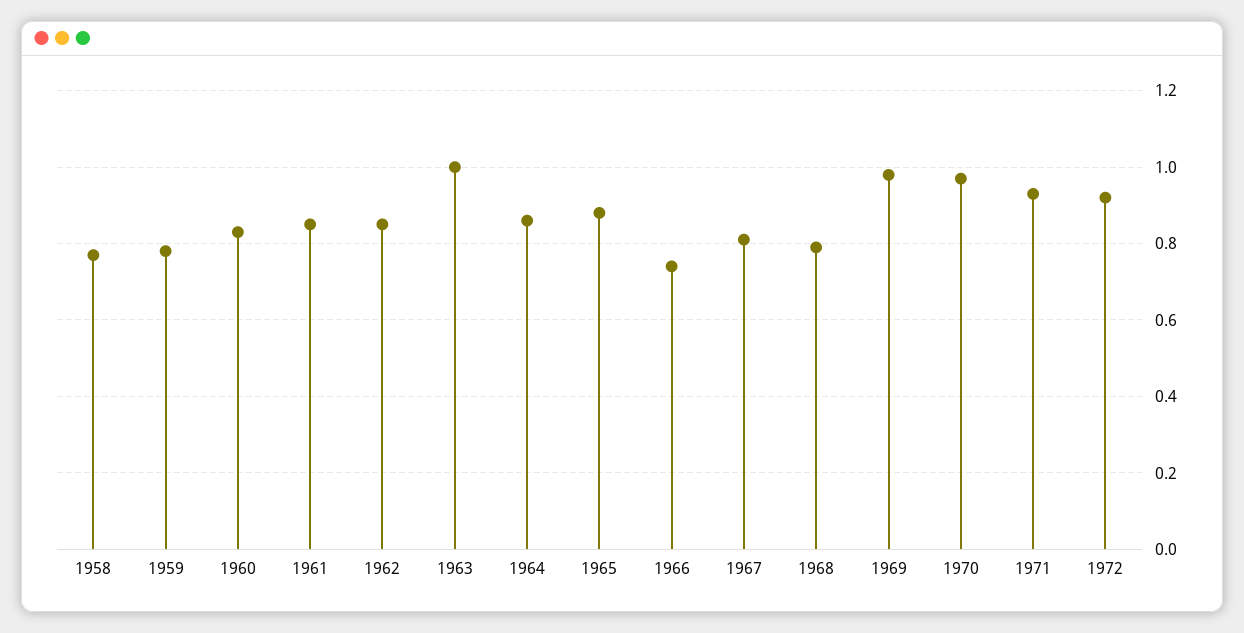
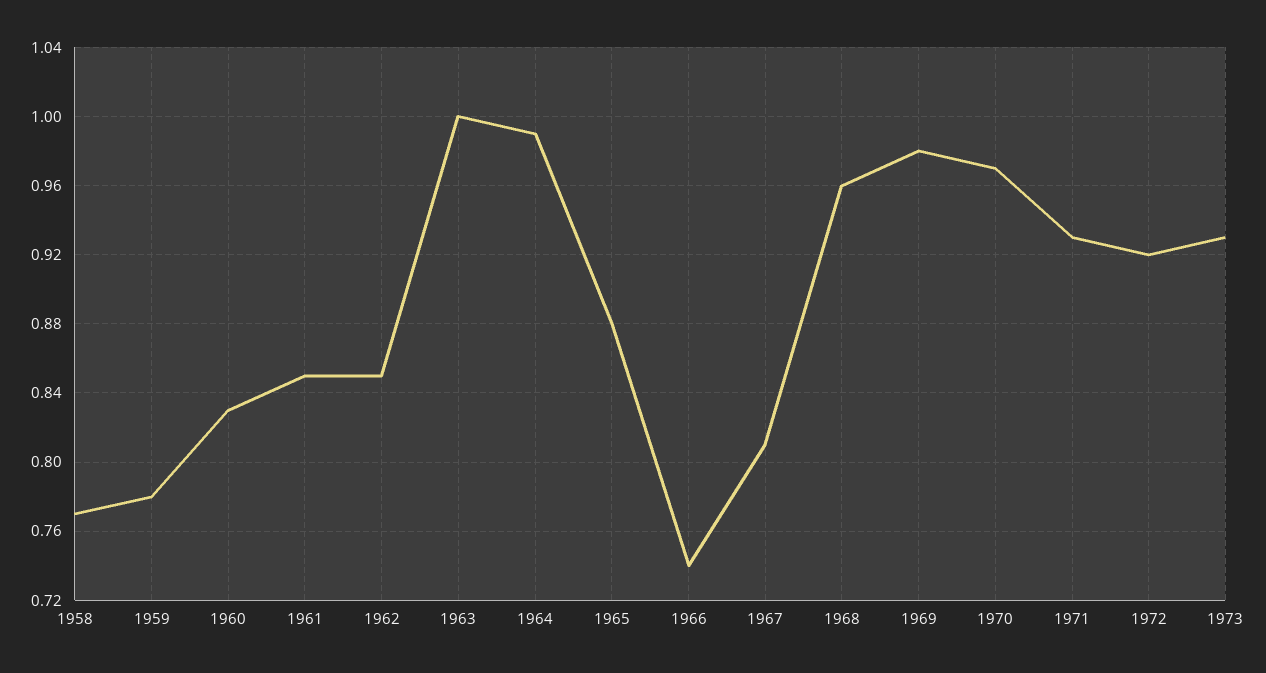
1964: 0.85 -> 0.99
1968: 0.8 -> 0.96
1973: none -> 0.93

